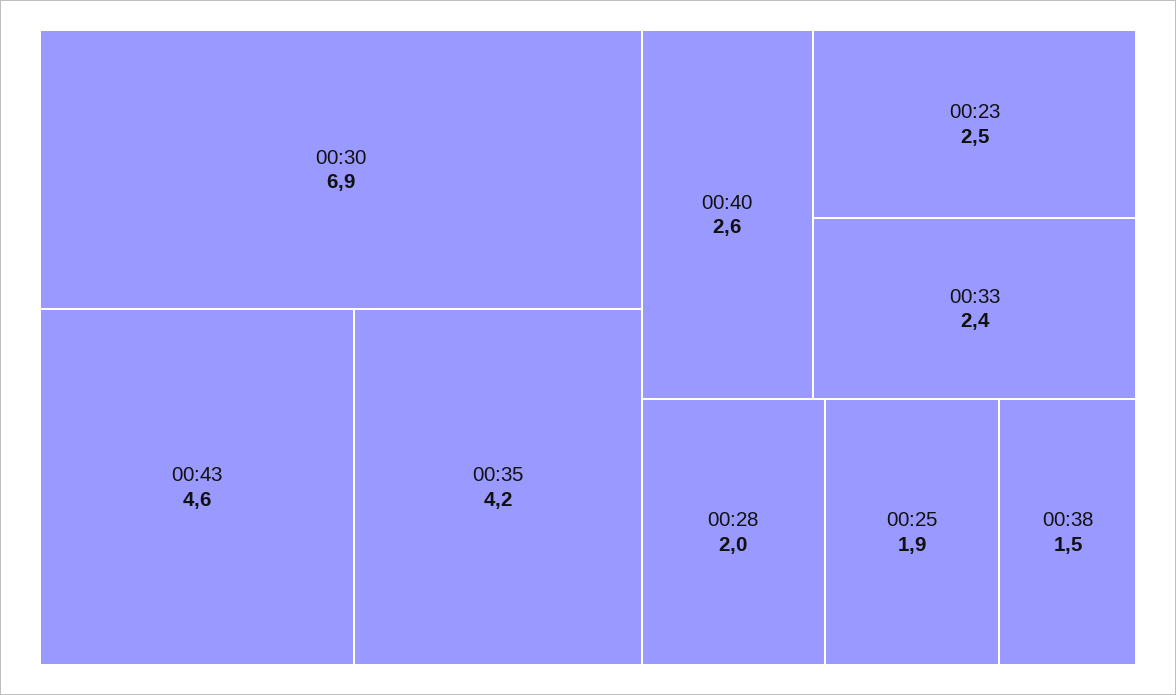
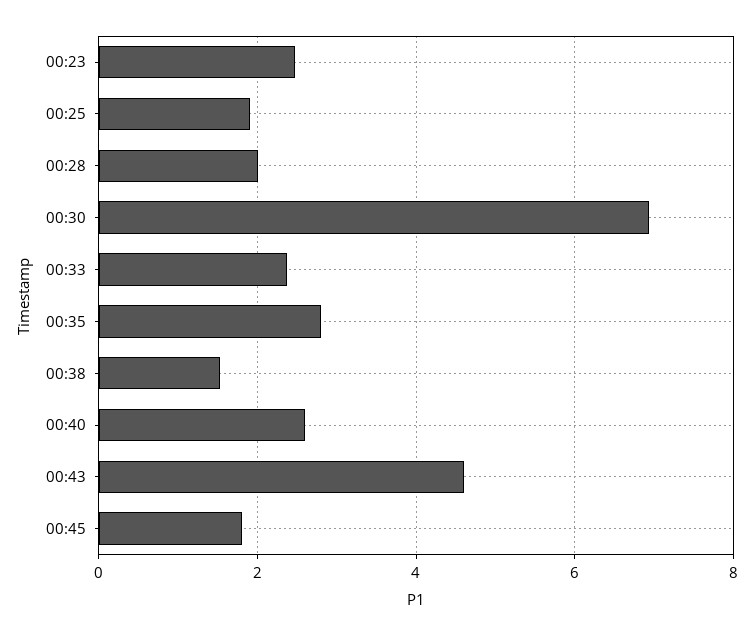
00:35: 4.2 -> 2.8
00:45: none -> 1.8

